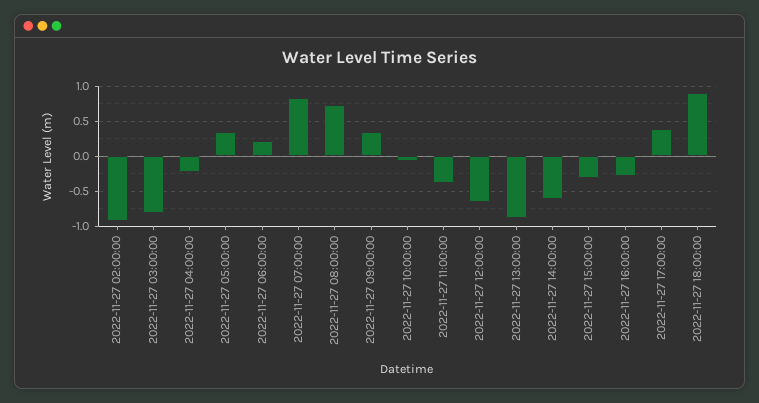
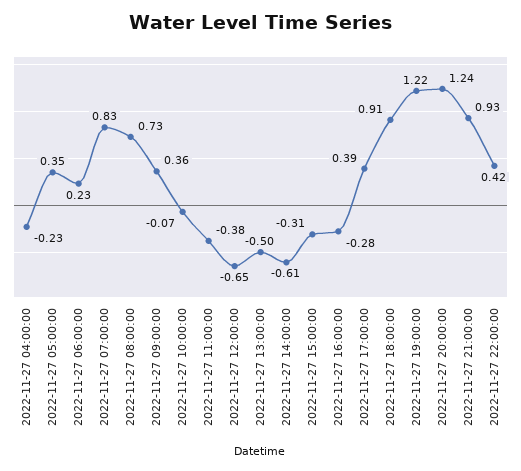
2022-11-27 02:00:00: -0.9 -> none
2022-11-27 03:00:00: -0.8 -> none
2022-11-27 13:00:00: -0.9 -> -0.5
2022-11-27 19:00:00: none -> 1.22
2022-11-27 20:00:00: none -> 1.24
2022-11-27 21:00:00: none -> 0.93
2022-11-27 22:00:00: none -> 0.42

